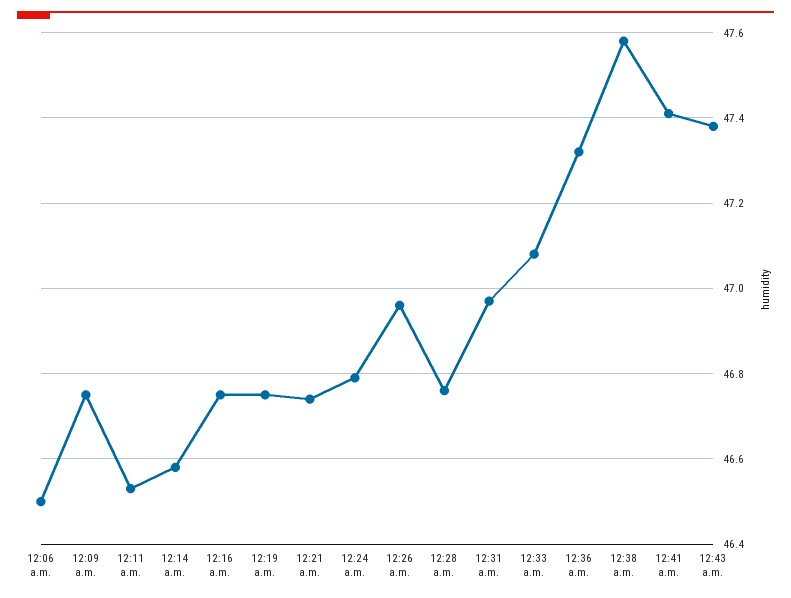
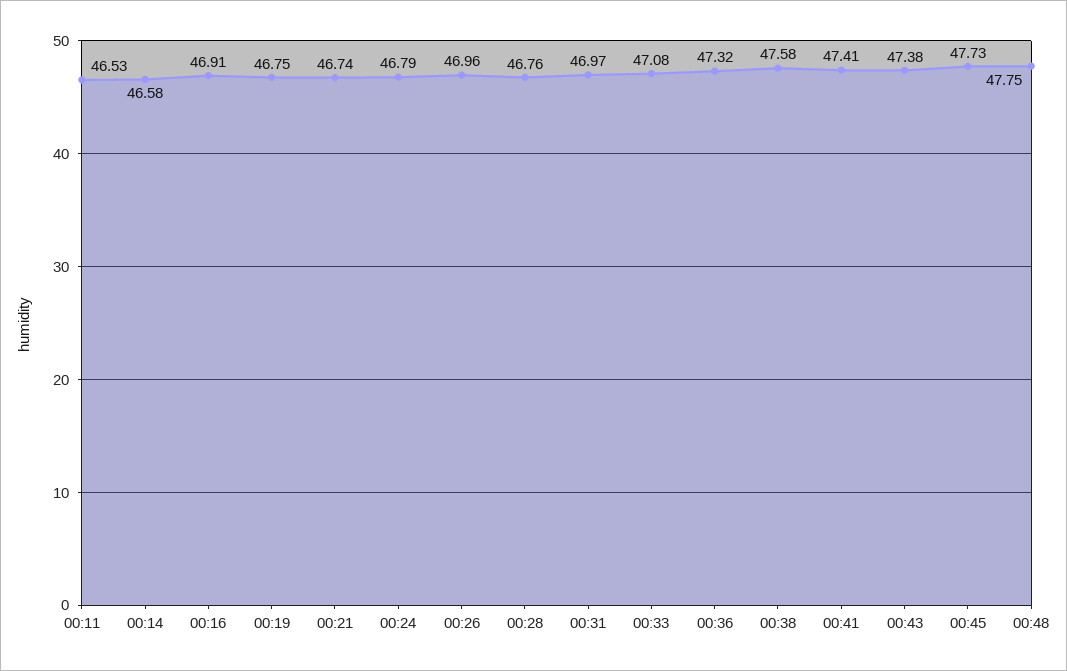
12:06 a.m.: 46.5 -> none
12:09 a.m.: 46.75 -> none
12:16 a.m.: 46.75 -> 46.91
00:45: none -> 47.73
00:48: none -> 47.75

